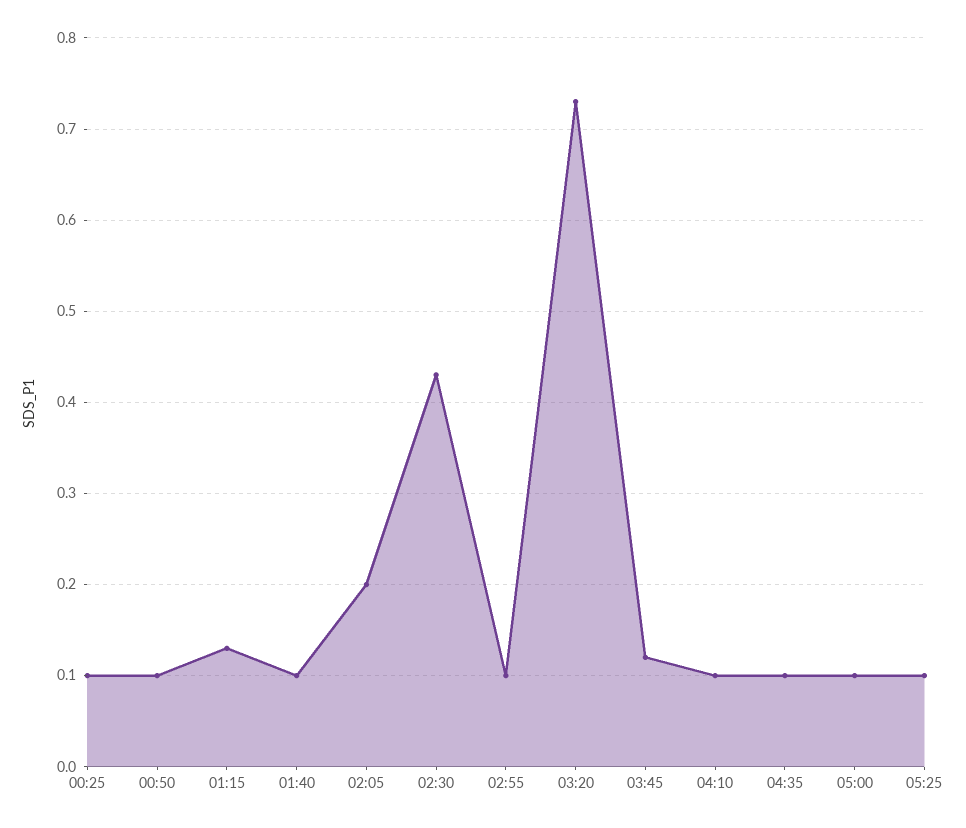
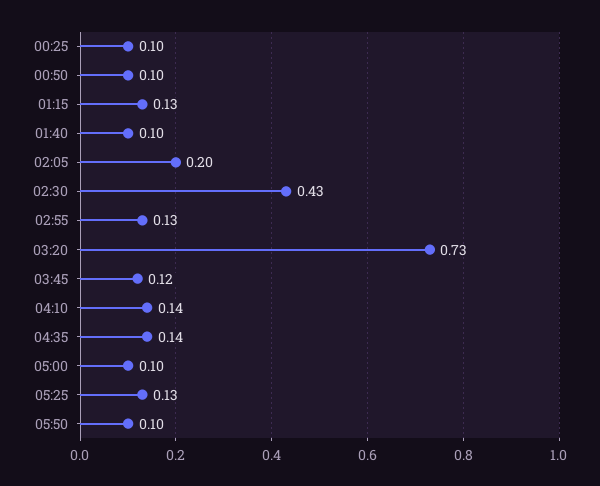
02:55: 0.1 -> 0.13
04:10: 0.1 -> 0.14
04:35: 0.1 -> 0.14
05:25: 0.1 -> 0.13
05:50: none -> 0.1

